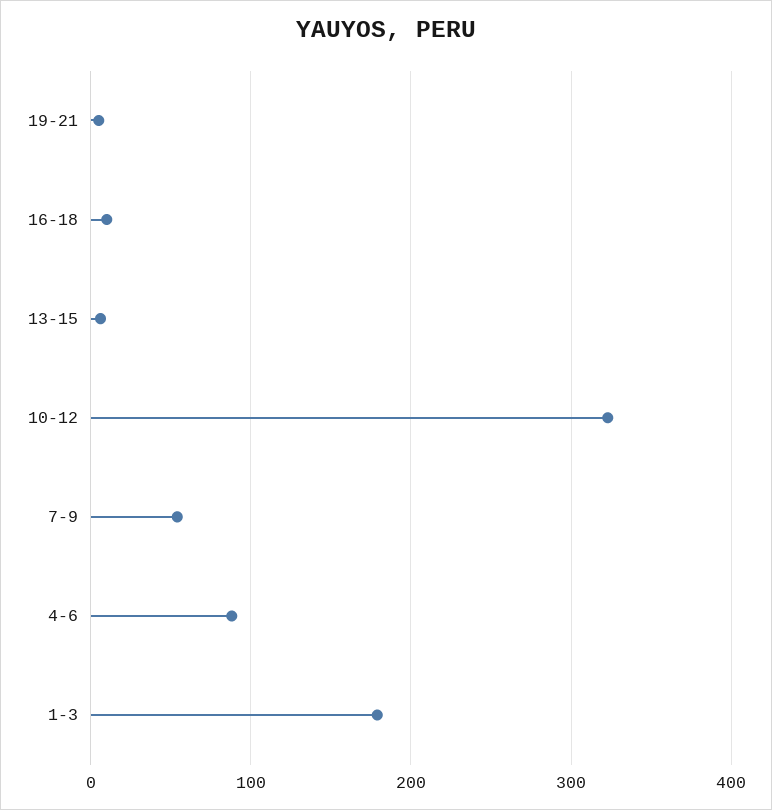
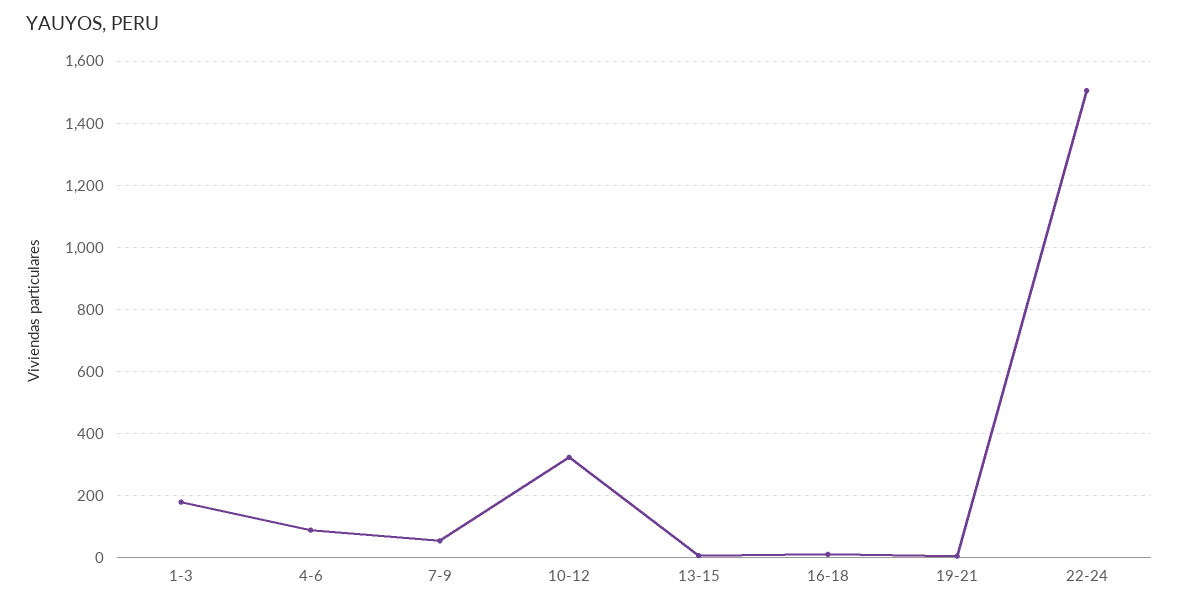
22-24: none -> 1500

